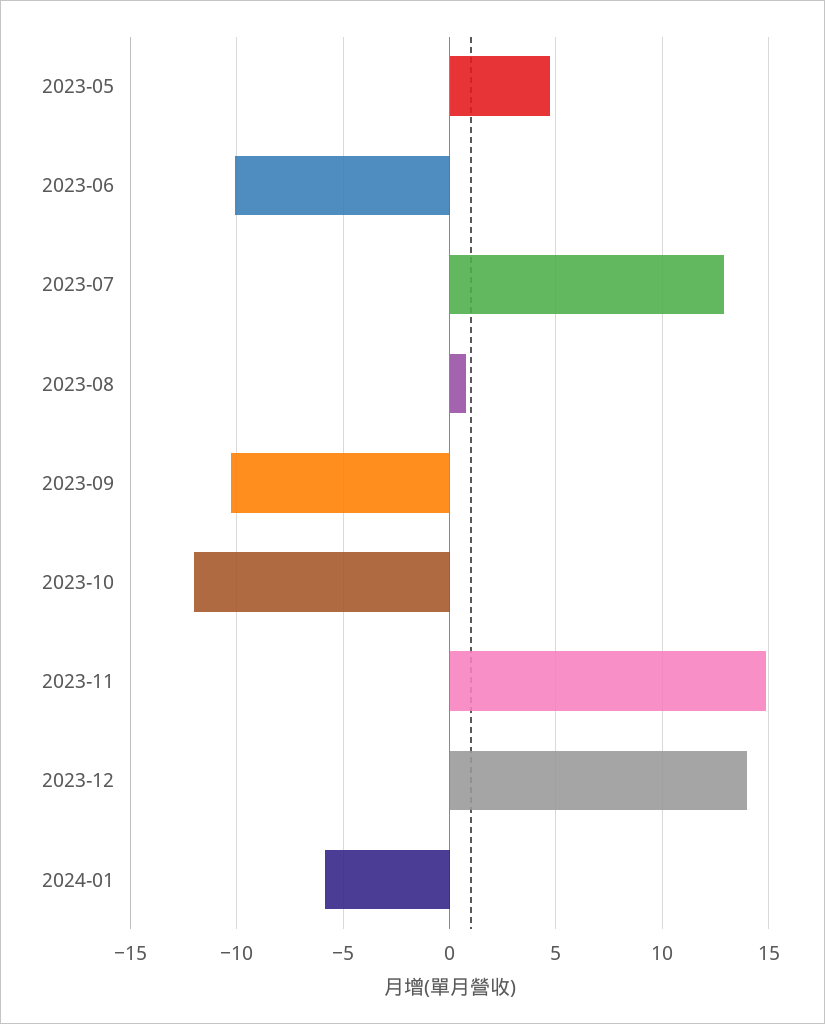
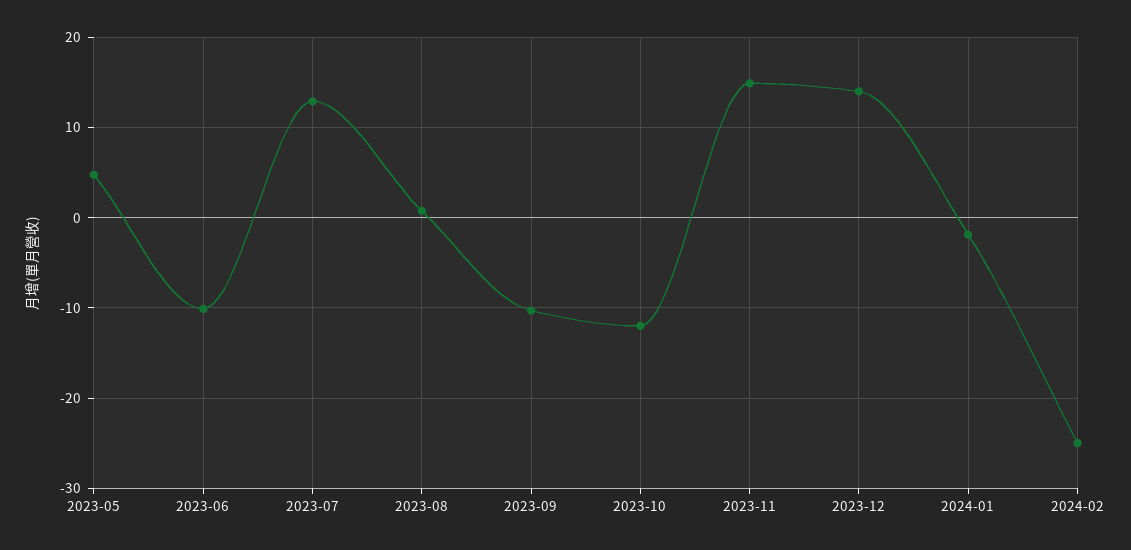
2024-01: -6 -> -2
2024-02: none -> -25

